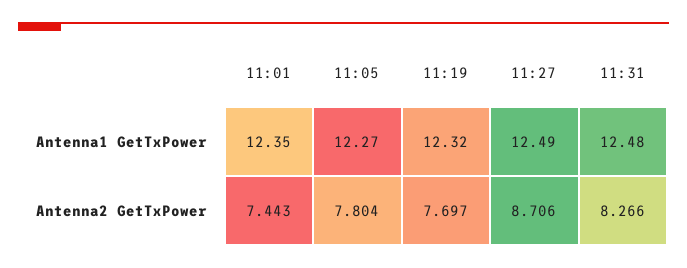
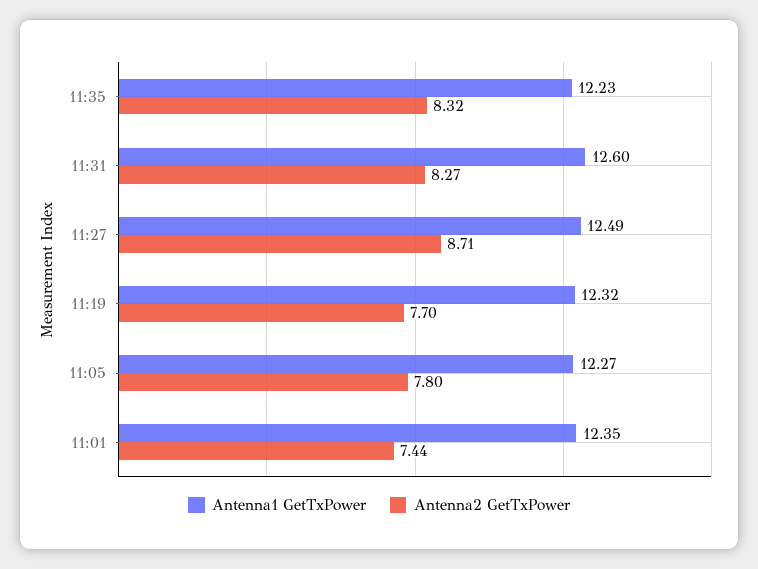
Antenna1 GetTxPower, 11:31: 12.48 -> 12.6
Antenna1 GetTxPower, 11:35: none -> 12.23
Antenna2 GetTxPower, 11:35: none -> 8.32

